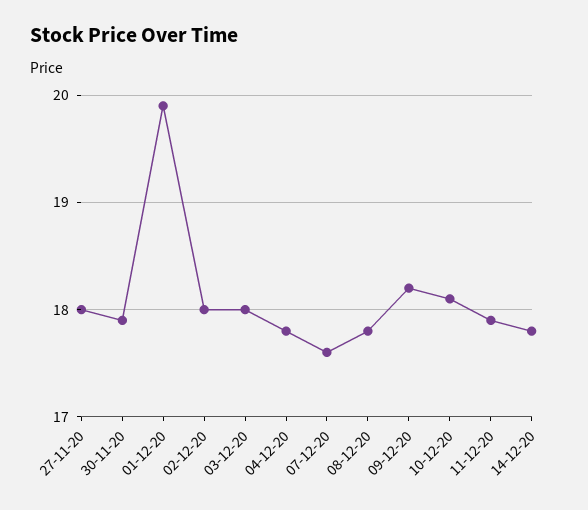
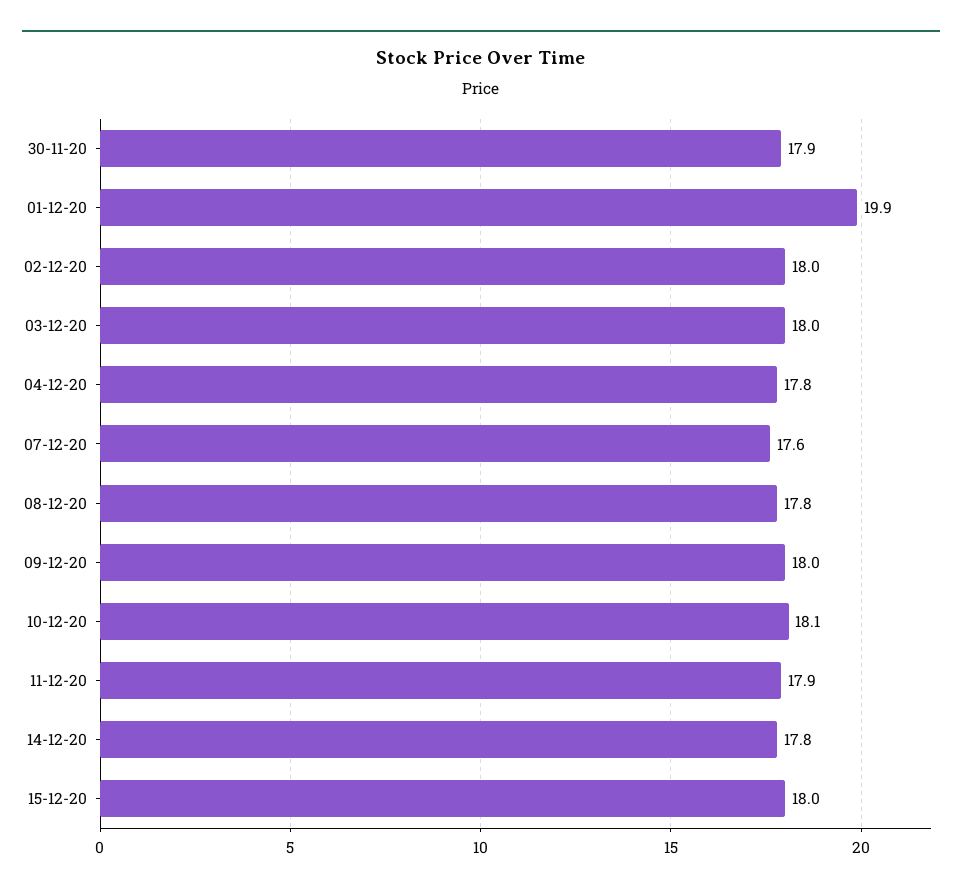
27-11-20: 18 -> none
09-12-20: 18.2 -> 18
15-12-20: none -> 18

